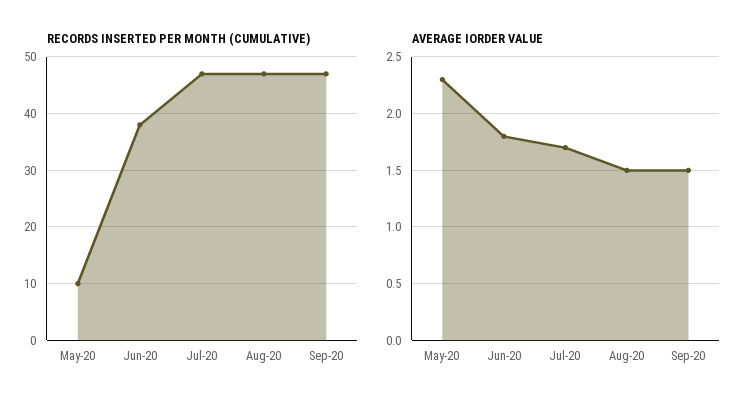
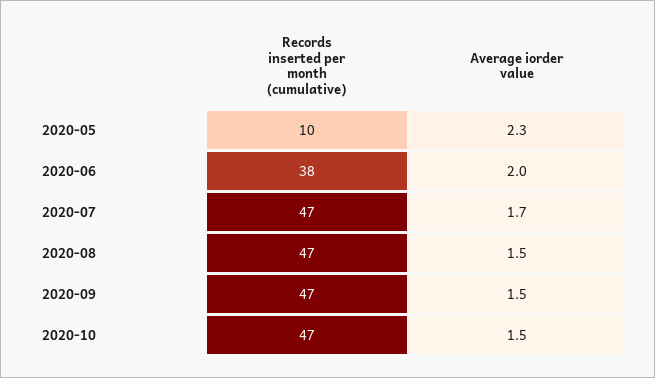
AVERAGE IORDER VALUE, Jun-20: 1.8 -> 2
RECORDS INSERTED PER MONTH (CUMULATIVE), 2020-10: none -> 47
AVERAGE IORDER VALUE, 2020-10: none -> 1.5

